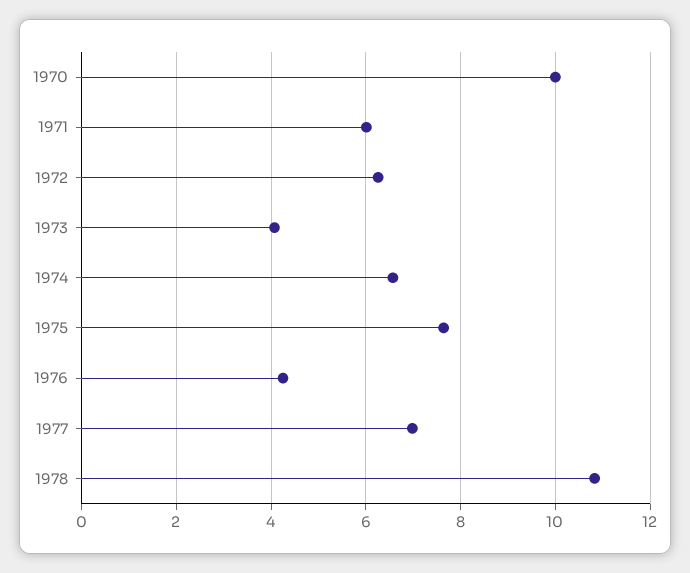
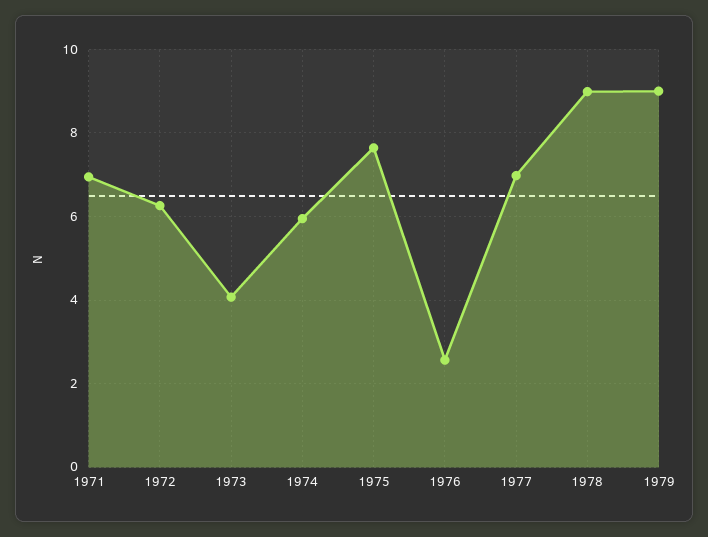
1970: 10 -> none
1971: 6 -> 7
1974: 6.6 -> 6
1976: 4.2 -> 2.6
1978: 10.8 -> 9
1979: none -> 9

